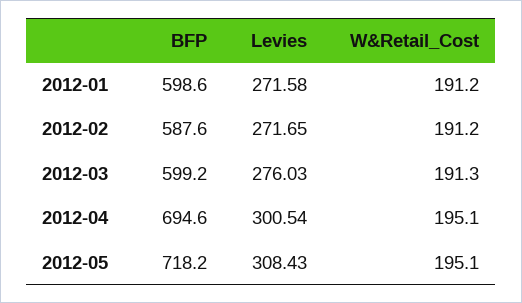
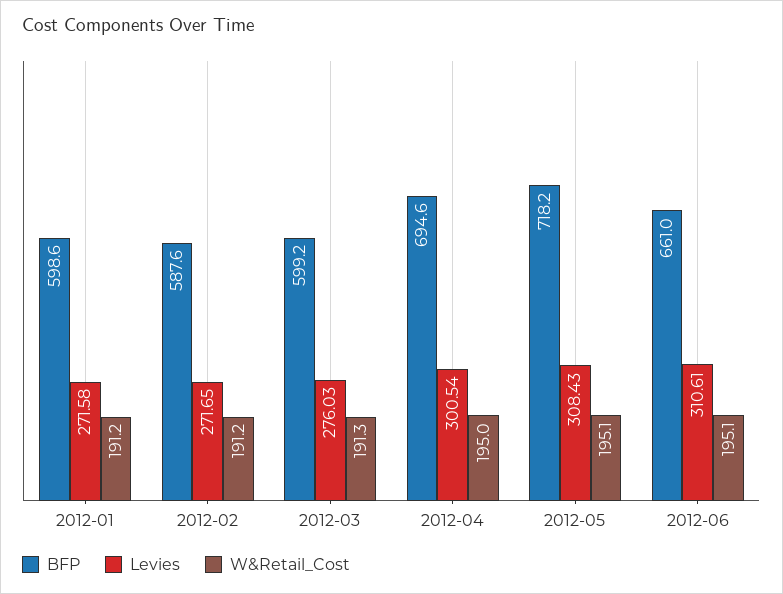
W&Retail_Cost, 2012-04: 195.1 -> 195
BFP, 2012-06: none -> 661
Levies, 2012-06: none -> 310.61
W&Retail_Cost, 2012-06: none -> 195.1

